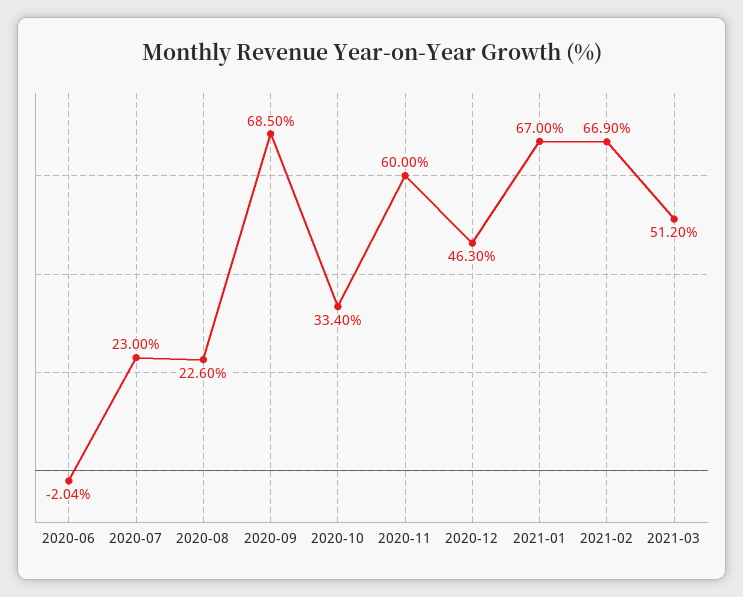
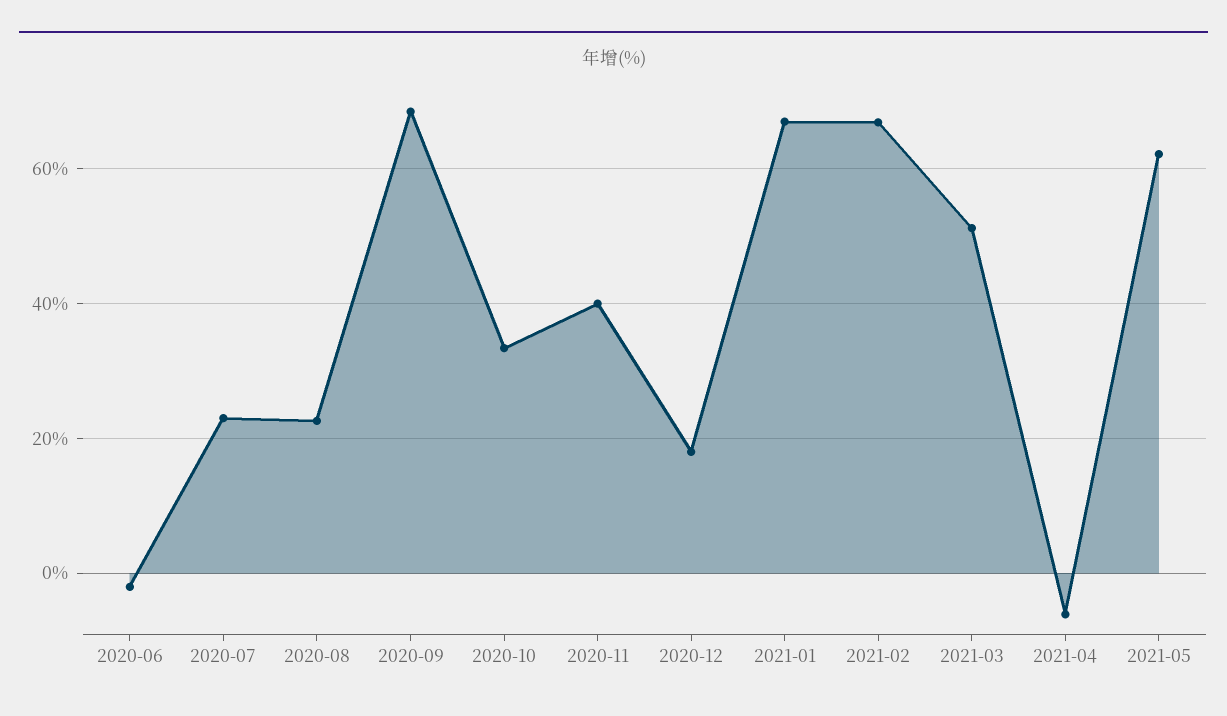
2020-11: 60 -> 40
2020-12: 46.3 -> 18
2021-04: none -> -6
2021-05: none -> 62

